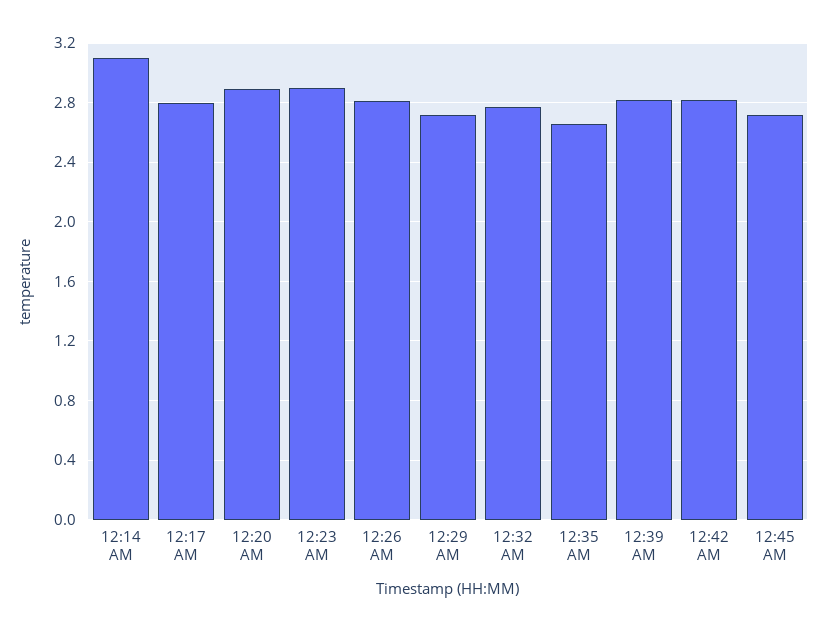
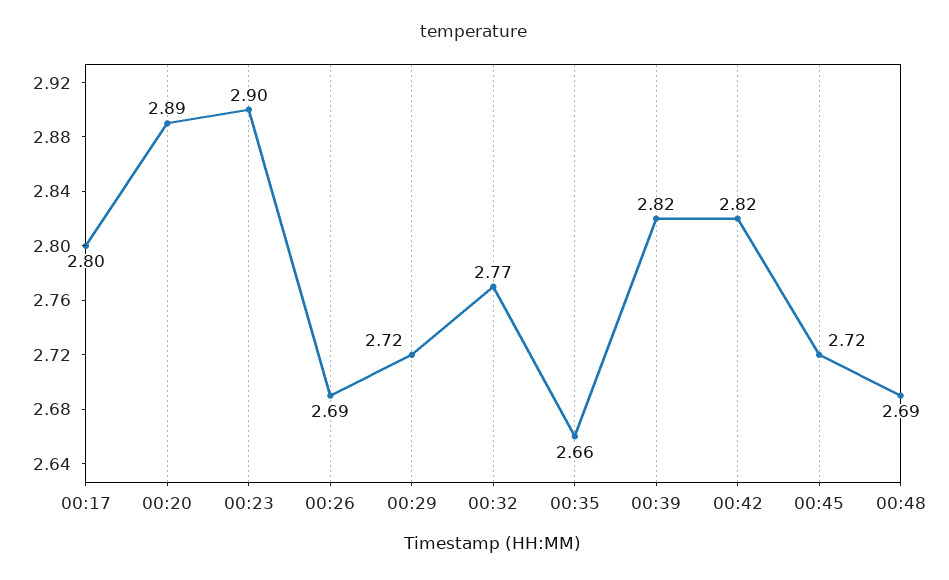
12:14 AM: 3.1 -> none
12:26 AM: 2.8 -> 2.69
00:48: none -> 2.69

